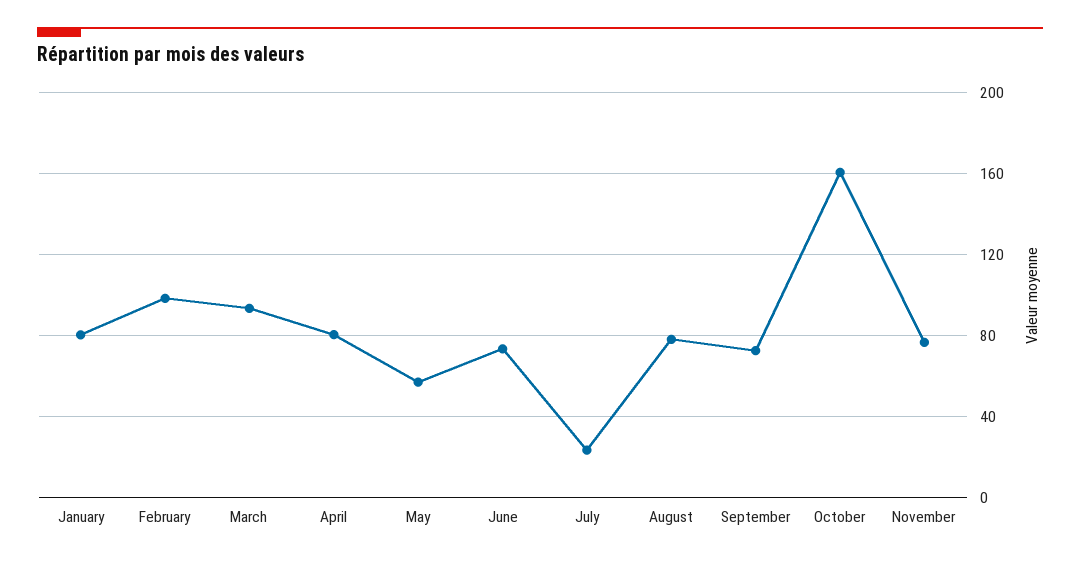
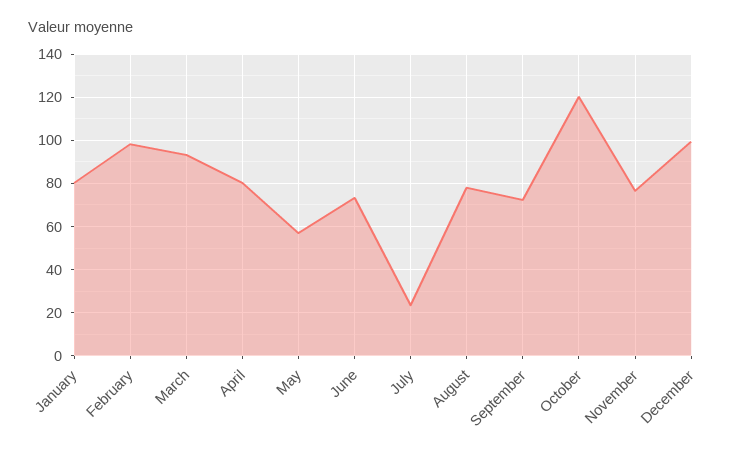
October: 160 -> 120
December: none -> 100

